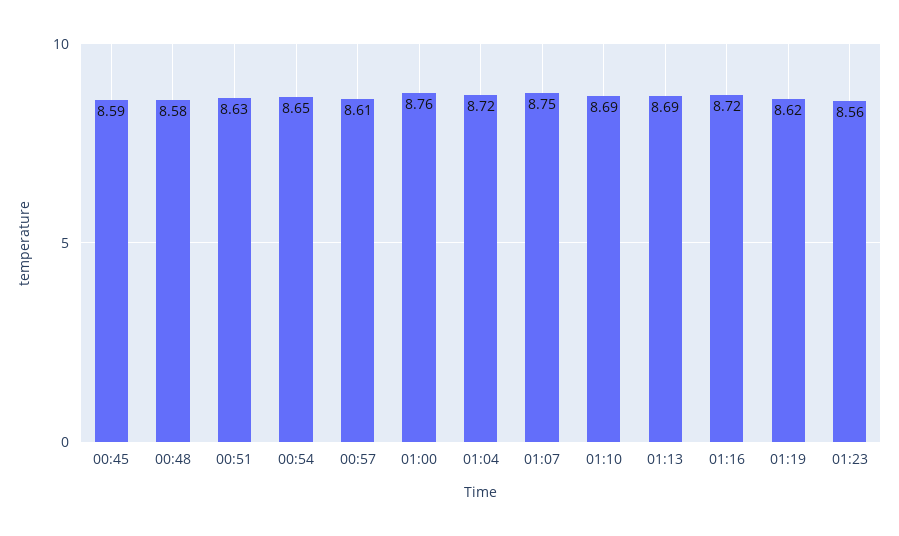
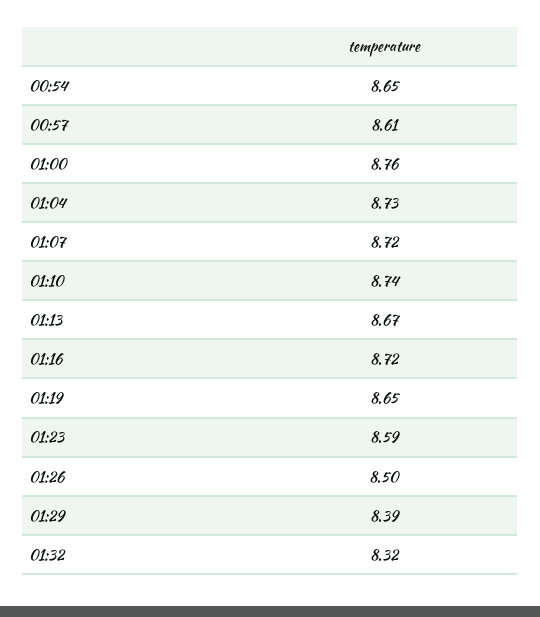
00:45: 8.59 -> none
00:48: 8.58 -> none
00:51: 8.63 -> none
01:04: 8.72 -> 8.73
01:07: 8.75 -> 8.72
01:10: 8.69 -> 8.74
01:13: 8.69 -> 8.67
01:19: 8.62 -> 8.65
01:23: 8.56 -> 8.59
01:26: none -> 8.5
01:29: none -> 8.39
01:32: none -> 8.32

